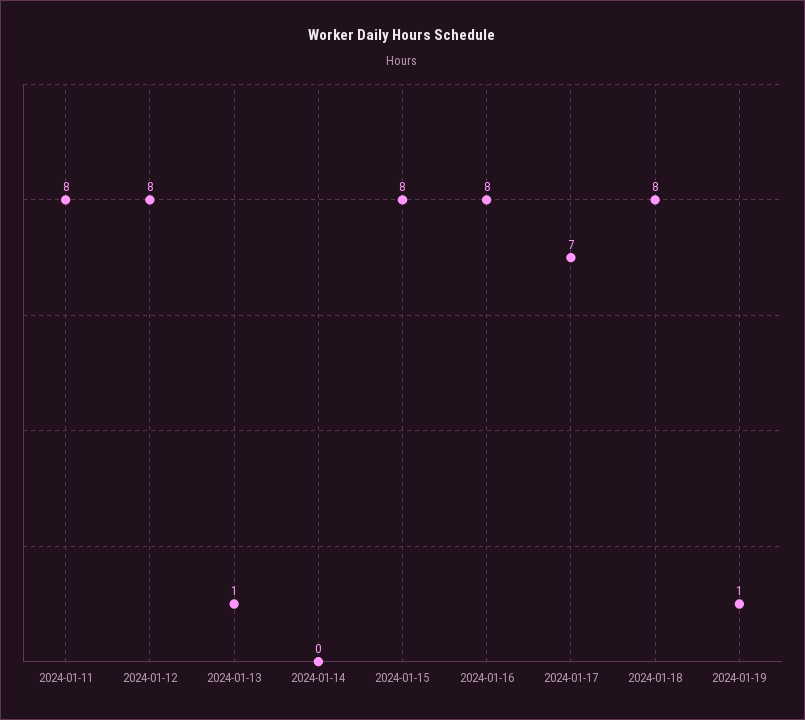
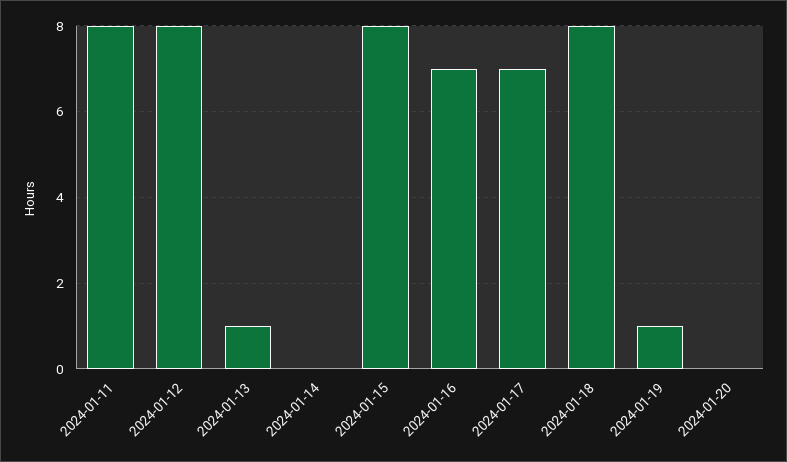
2024-01-16: 8 -> 7
2024-01-20: none -> 0

